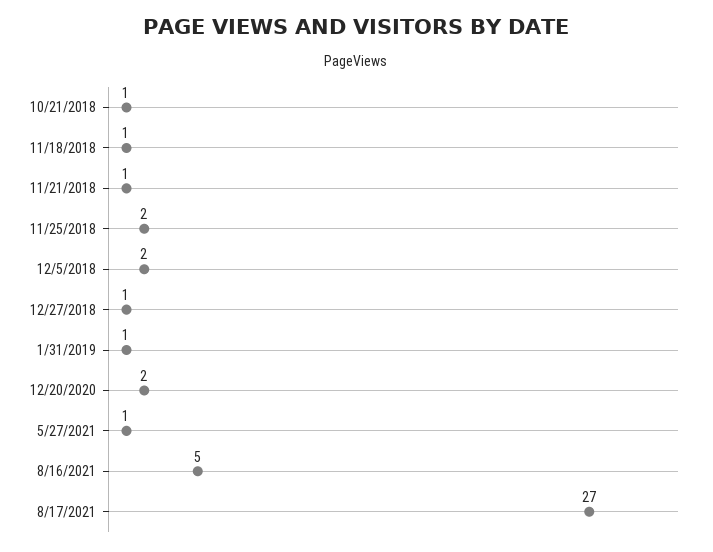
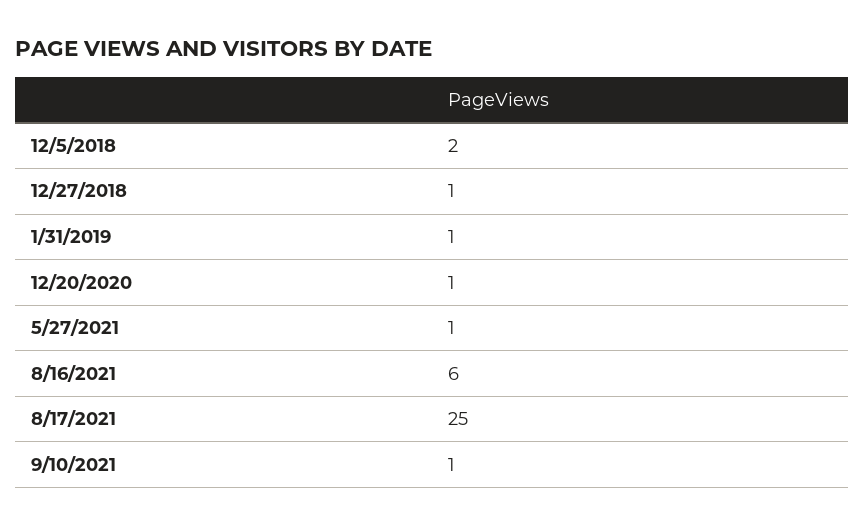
10/21/2018: 1 -> none
11/18/2018: 1 -> none
11/21/2018: 1 -> none
11/25/2018: 2 -> none
12/20/2020: 2 -> 1
8/16/2021: 5 -> 6
8/17/2021: 27 -> 25
9/10/2021: none -> 1

